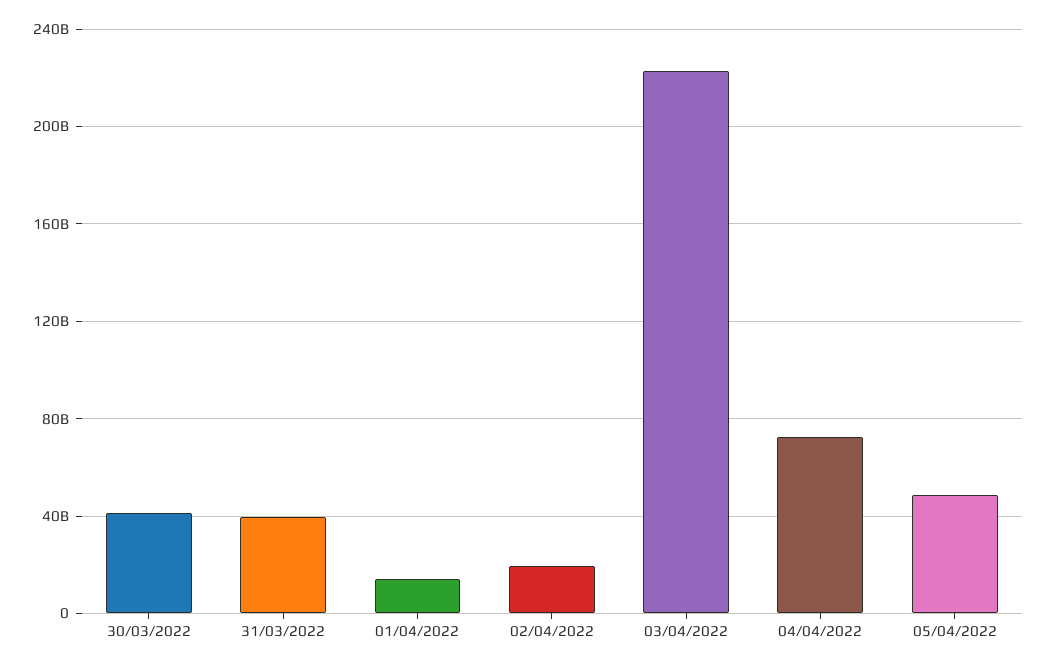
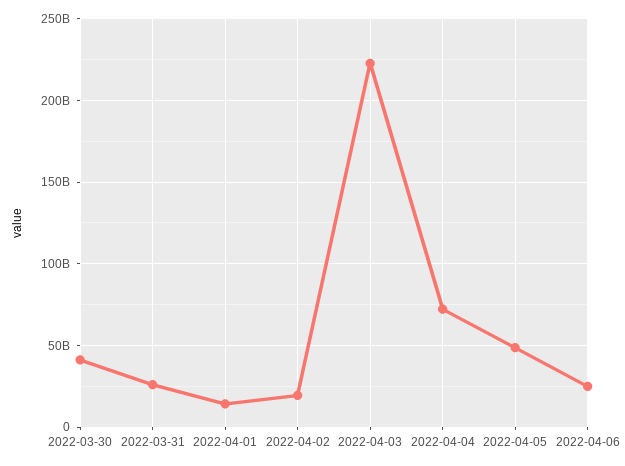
31/03/2022: 40000000000 -> 25000000000
2022-04-06: none -> 25000000000

